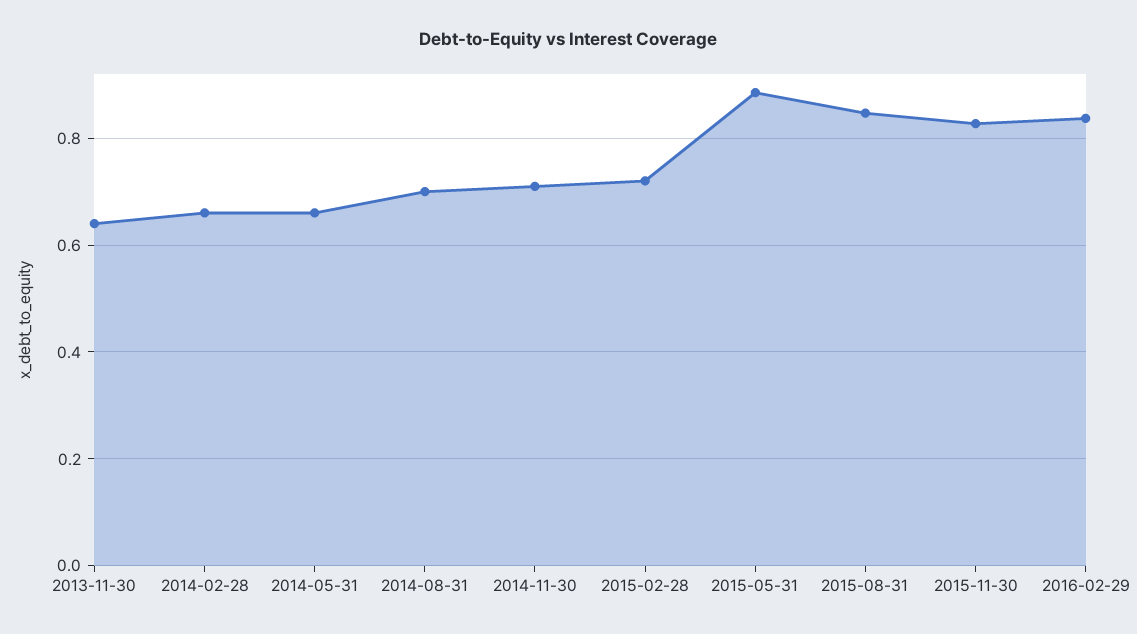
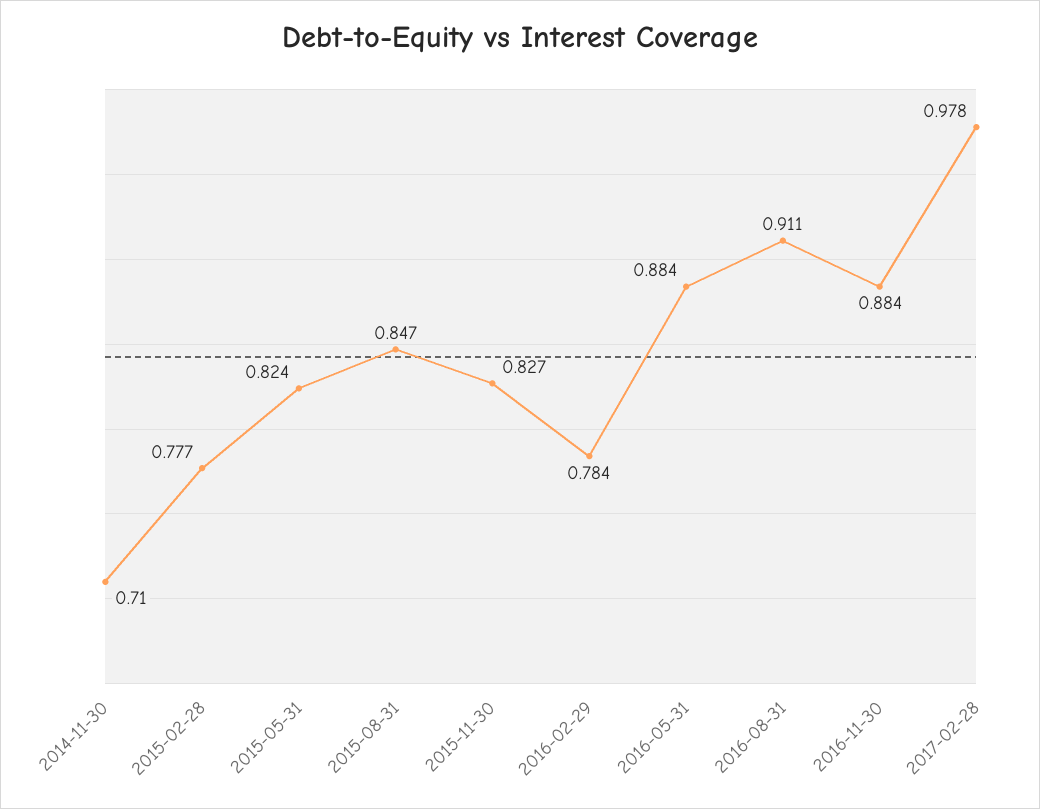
2013-11-30: 0.64 -> none
2014-02-28: 0.66 -> none
2014-05-31: 0.66 -> none
2014-08-31: 0.7 -> none
2015-02-28: 0.72 -> 0.777
2015-05-31: 0.88 -> 0.824
2016-02-29: 0.84 -> 0.784
2016-05-31: none -> 0.884
2016-08-31: none -> 0.911
2016-11-30: none -> 0.884
2017-02-28: none -> 0.978

